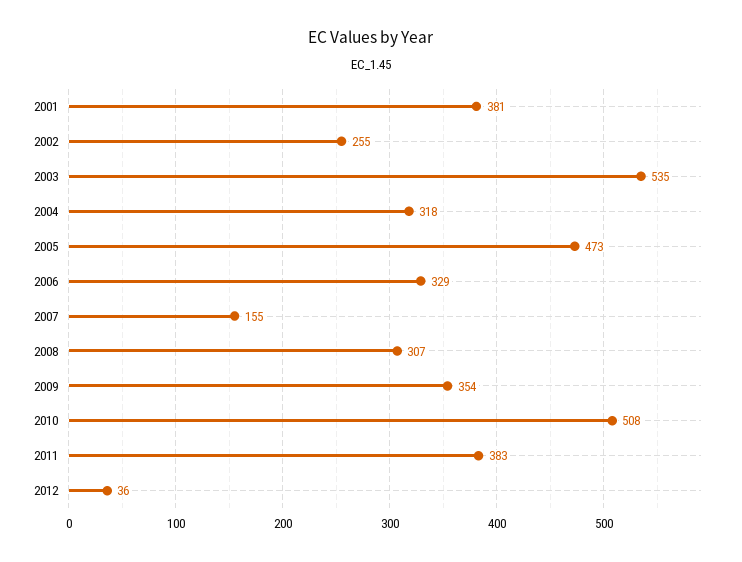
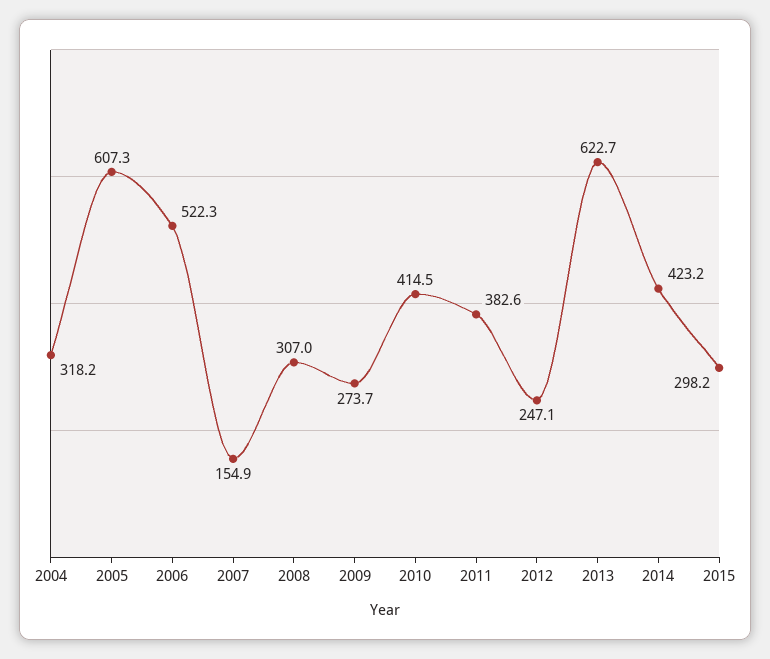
2001: 381 -> none
2002: 255 -> none
2003: 535 -> none
2005: 473 -> 607.3
2006: 329 -> 522.3
2009: 354 -> 273.7
2010: 508 -> 414.5
2012: 36 -> 247.1
2013: none -> 622.7
2014: none -> 423.2
2015: none -> 298.2

